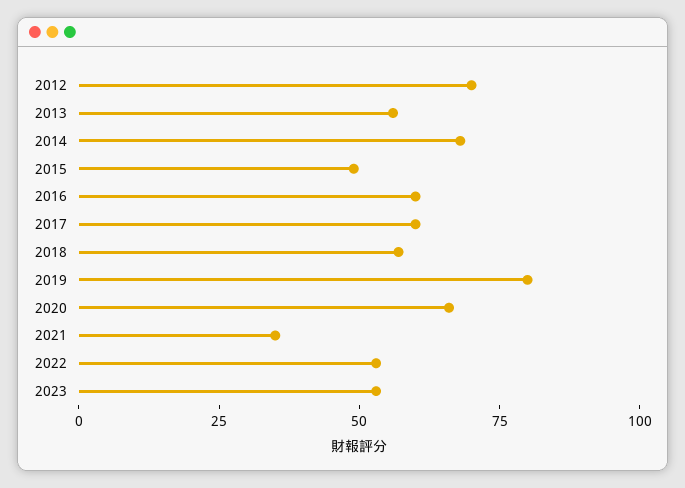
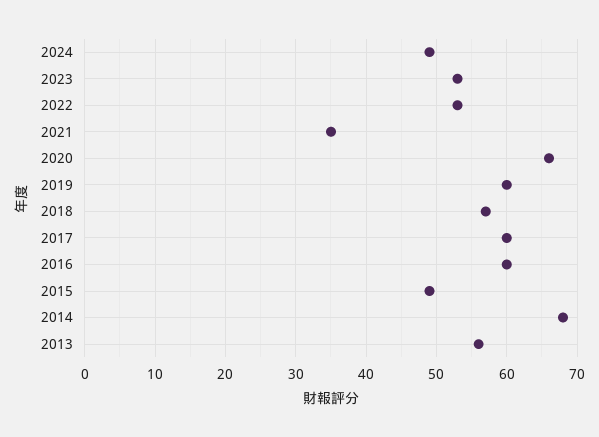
2012: 70 -> none
2019: 80 -> 60
2024: none -> 49

